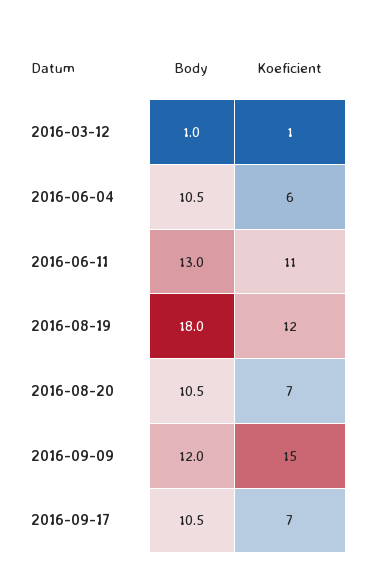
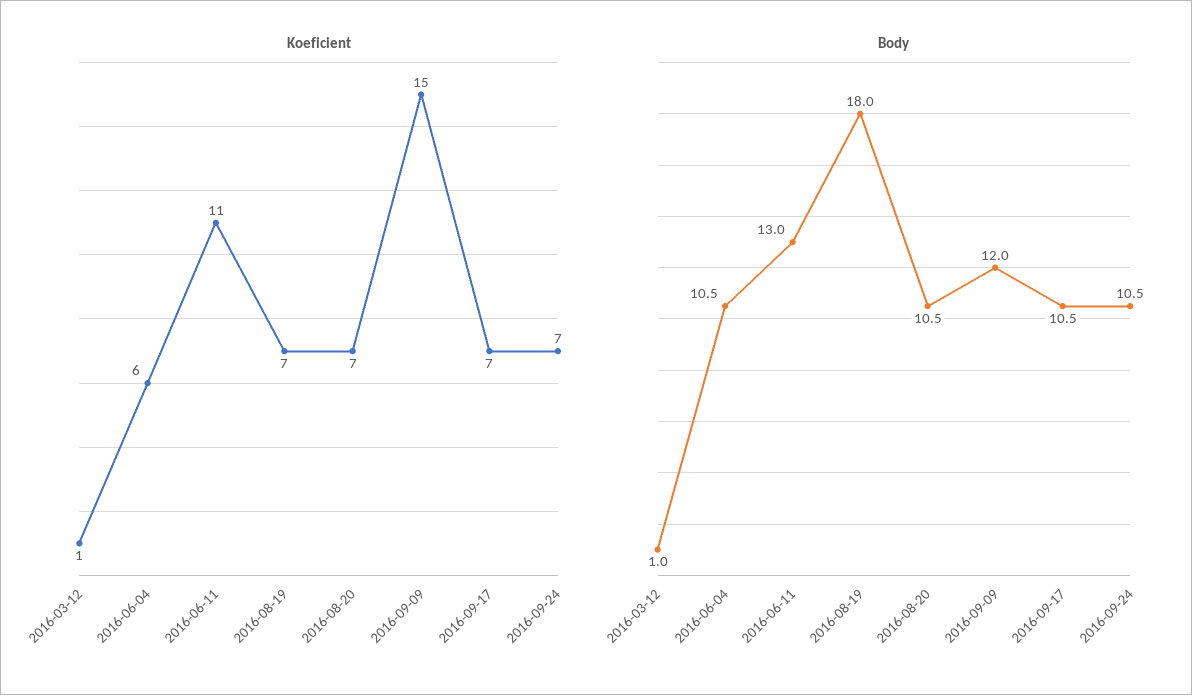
Koeficient, 2016-08-19: 12 -> 7
Koeficient, 2016-09-24: none -> 7
Body, 2016-09-24: none -> 10.5

